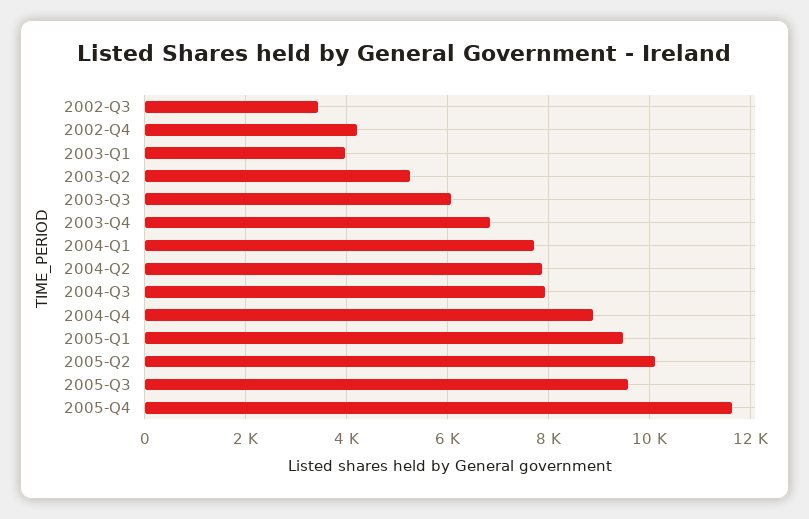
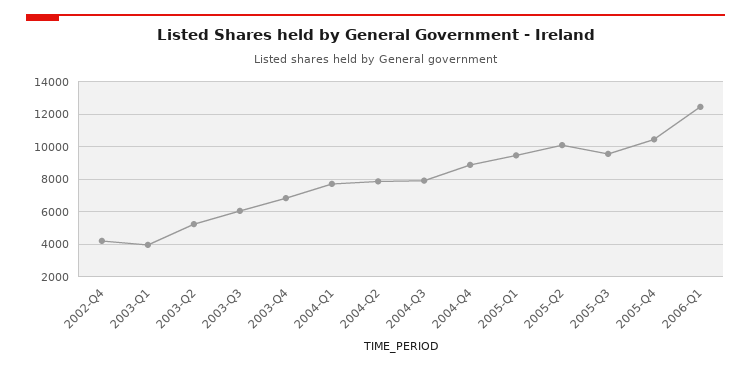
2002-Q3: 3400 -> none
2005-Q4: 11600 -> 10500
2006-Q1: none -> 12500

